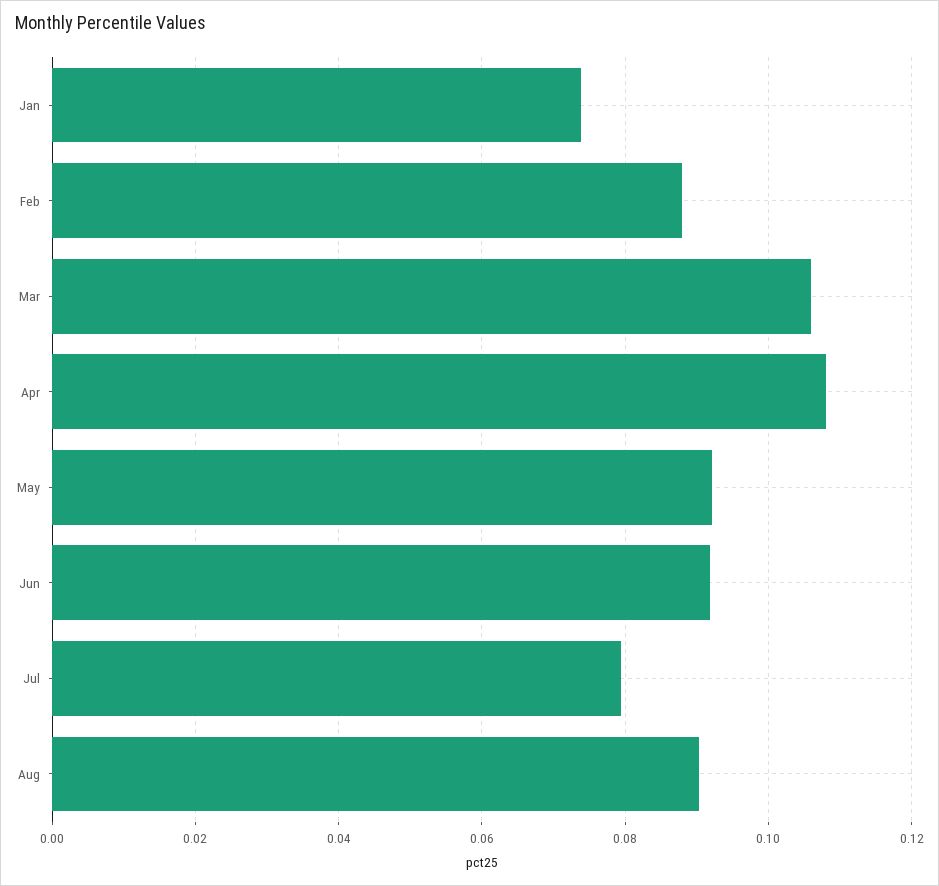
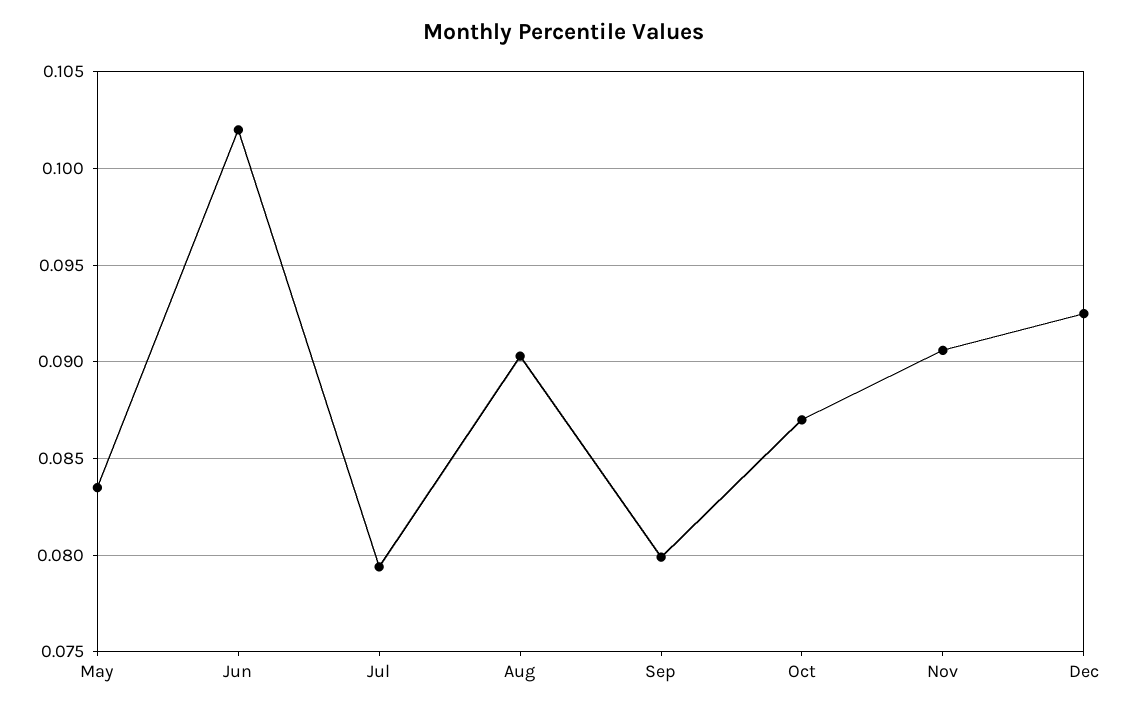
Jan: 0.074 -> none
Feb: 0.088 -> none
Mar: 0.106 -> none
Apr: 0.108 -> none
May: 0.092 -> 0.0835
Jun: 0.092 -> 0.102
Sep: none -> 0.08
Oct: none -> 0.087
Nov: none -> 0.0905
Dec: none -> 0.0925

